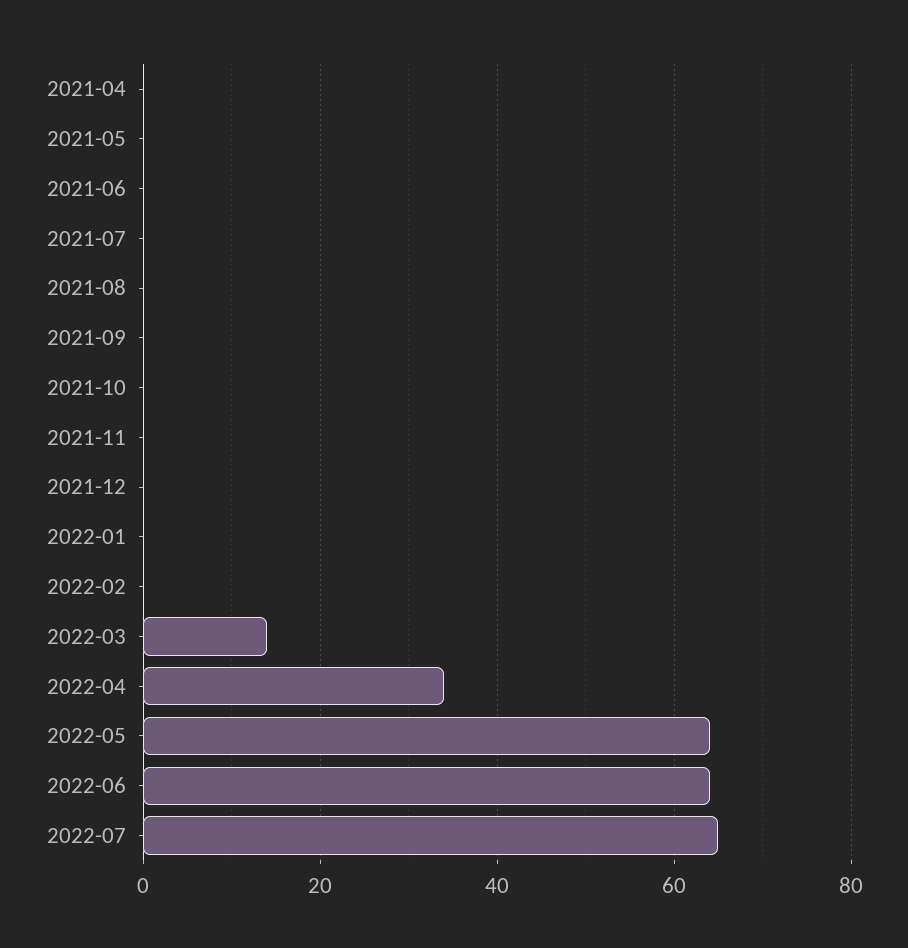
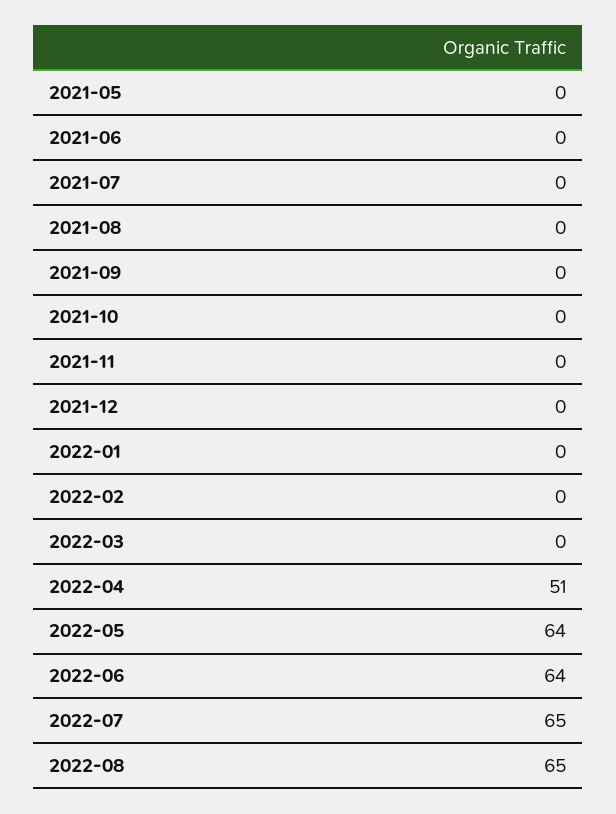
2021-04: 0 -> none
2022-03: 15 -> 0
2022-04: 35 -> 51
2022-08: none -> 65

